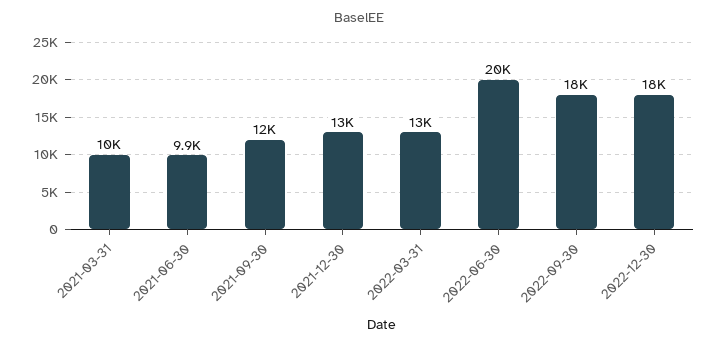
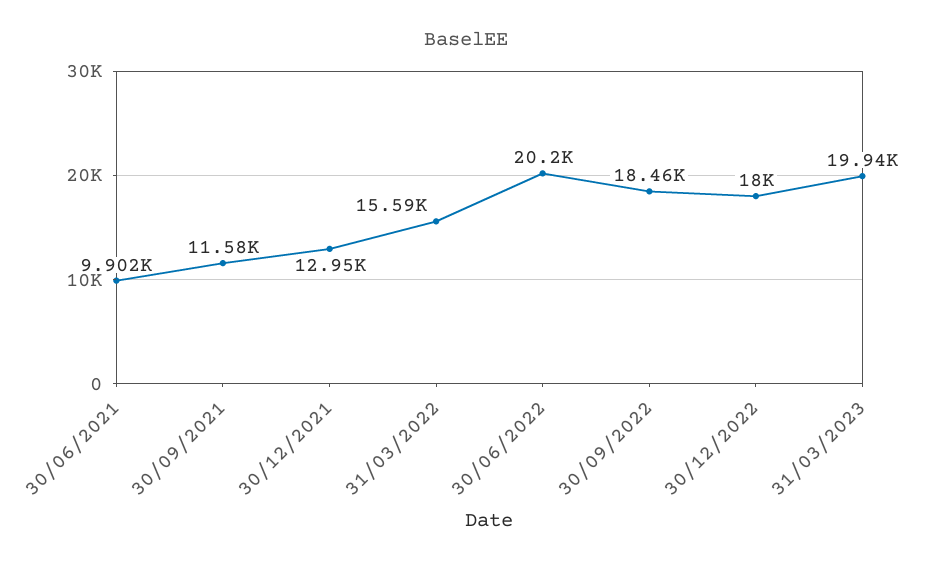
2021-03-31: 10000 -> none
2022-03-31: 13000 -> 15590
31/03/2023: none -> 19940

